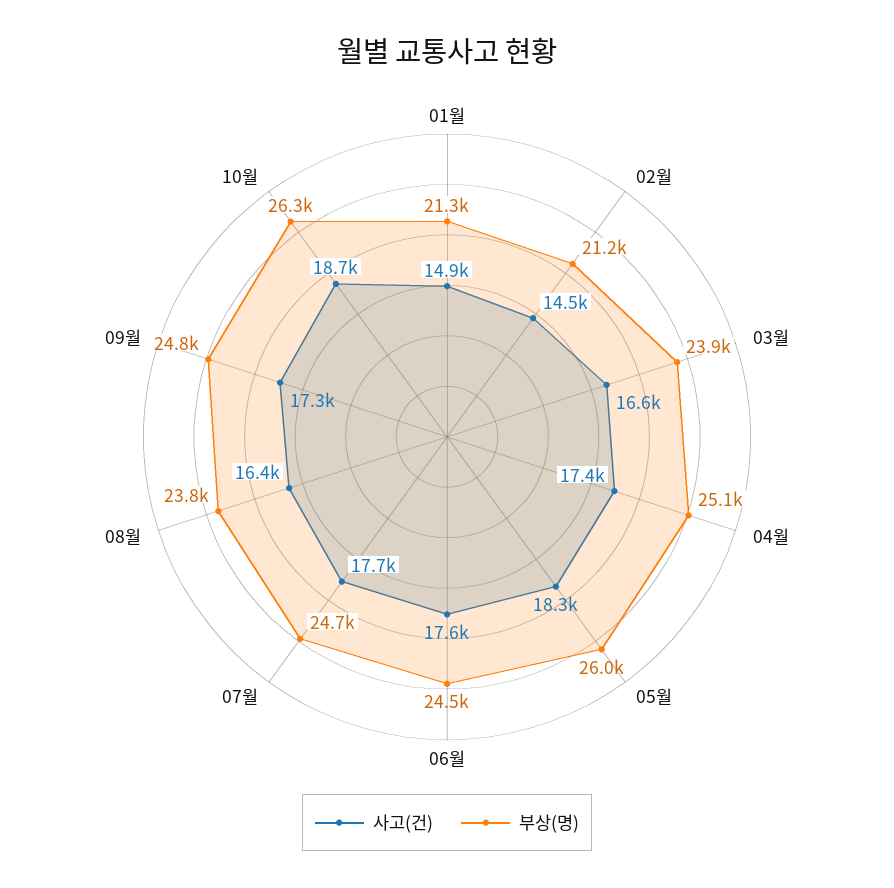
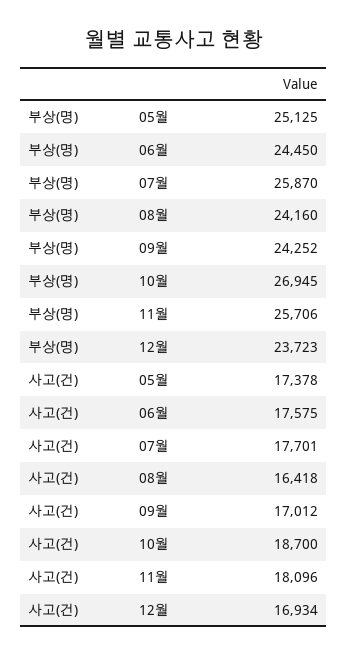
사고(건), 01월: 14900 -> none
부상(명), 01월: 21300 -> none
사고(건), 02월: 14500 -> none
부상(명), 02월: 21200 -> none
사고(건), 03월: 16600 -> none
부상(명), 03월: 23900 -> none
사고(건), 04월: 17400 -> none
부상(명), 04월: 25100 -> none
사고(건), 05월: 18300 -> 17378
부상(명), 05월: 26000 -> 25125
부상(명), 07월: 24700 -> 25870
부상(명), 08월: 23800 -> 24160
사고(건), 09월: 17300 -> 17012
부상(명), 09월: 24800 -> 24252
부상(명), 10월: 26300 -> 26945
부상(명), 11월: none -> 25706
부상(명), 12월: none -> 23723
사고(건), 11월: none -> 18096
사고(건), 12월: none -> 16934

